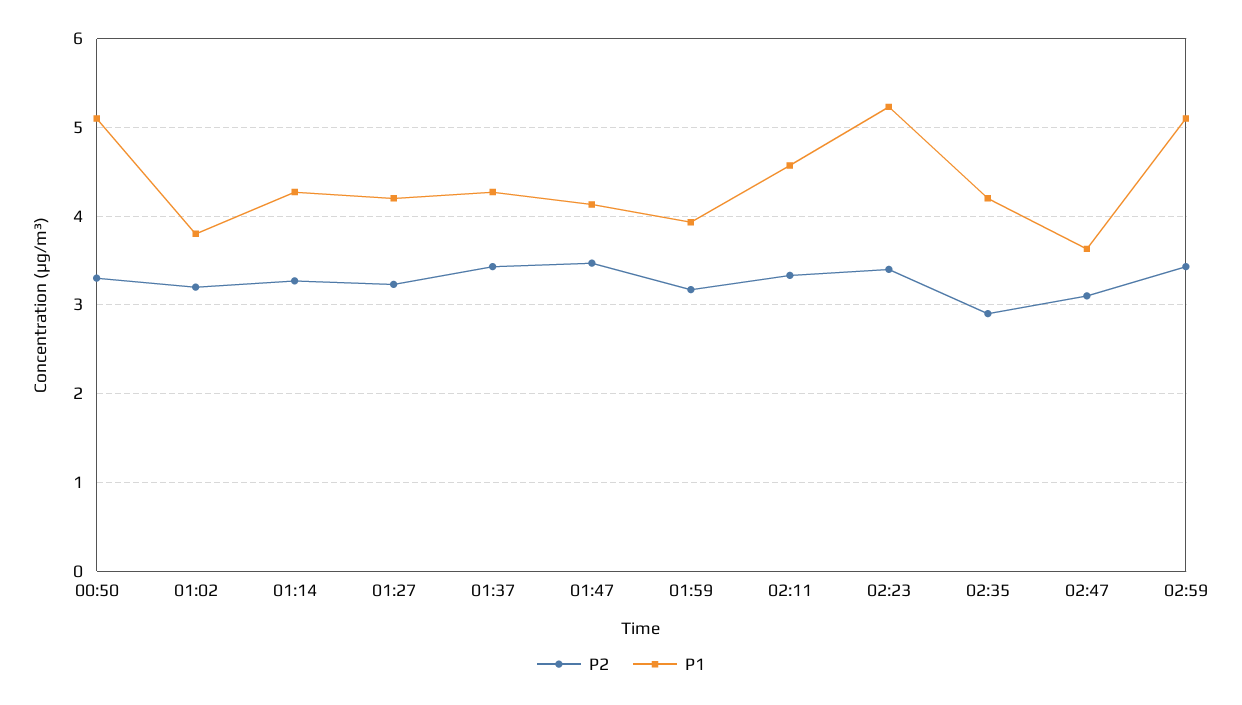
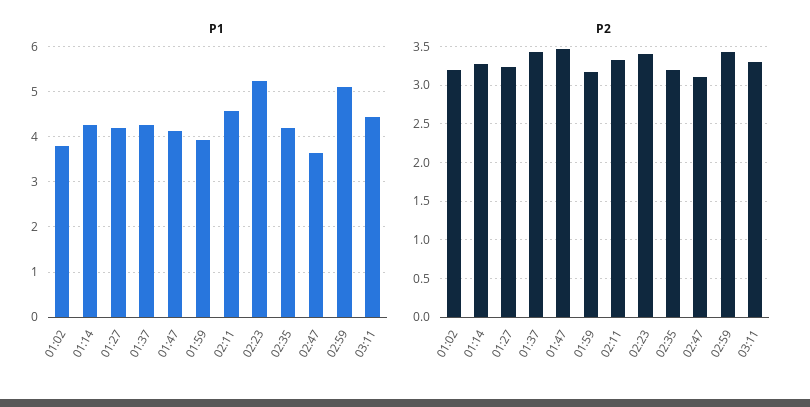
P2, 00:50: 3.3 -> none
P1, 00:50: 5.1 -> none
P2, 02:35: 2.9 -> 3.2
P1, 03:11: none -> 4.4
P2, 03:11: none -> 3.3

